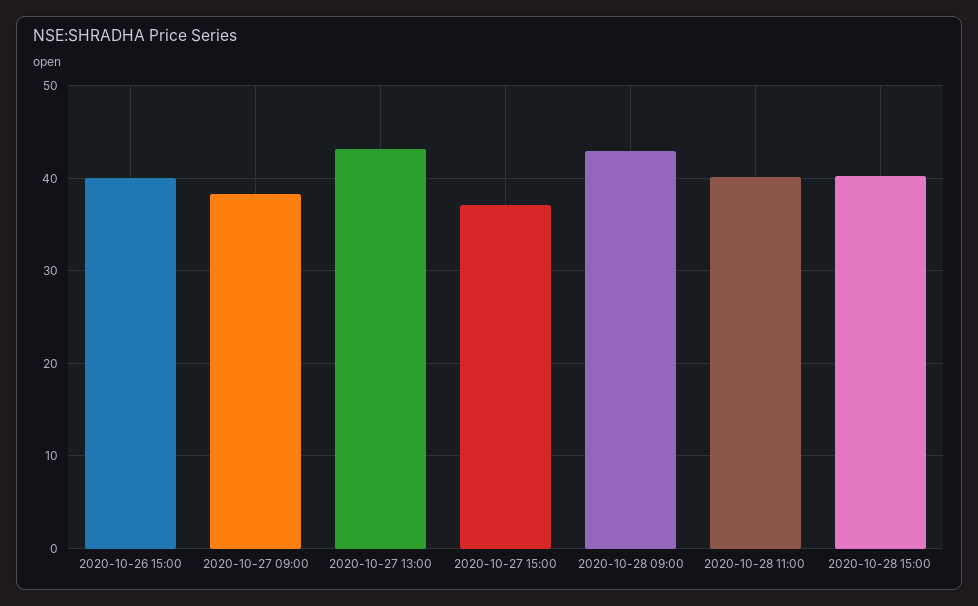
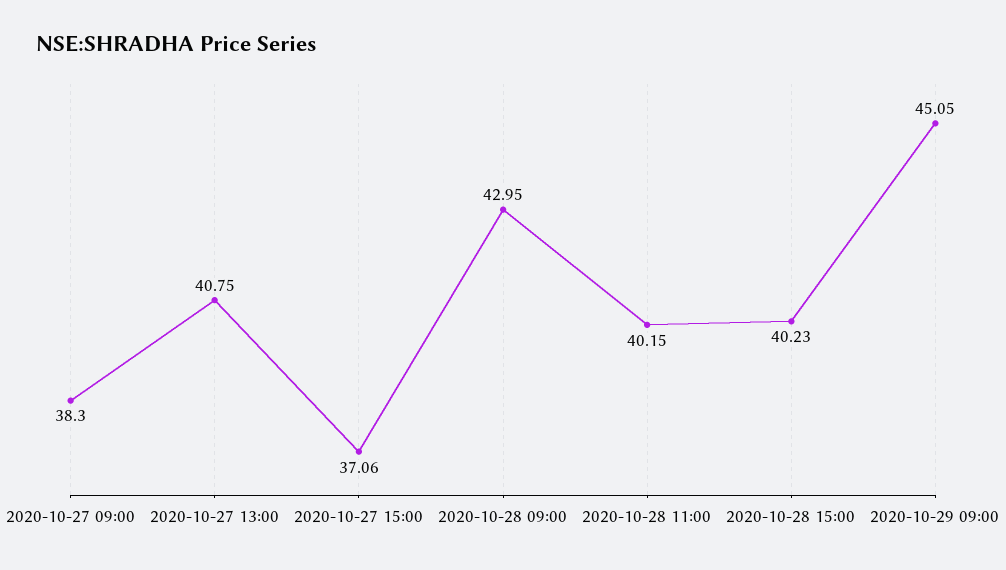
2020-10-26 15:00: 40 -> none
2020-10-27 13:00: 43 -> 40.75
2020-10-29 09:00: none -> 45.05

